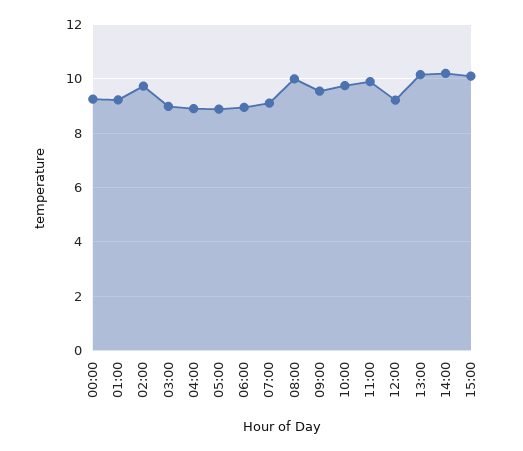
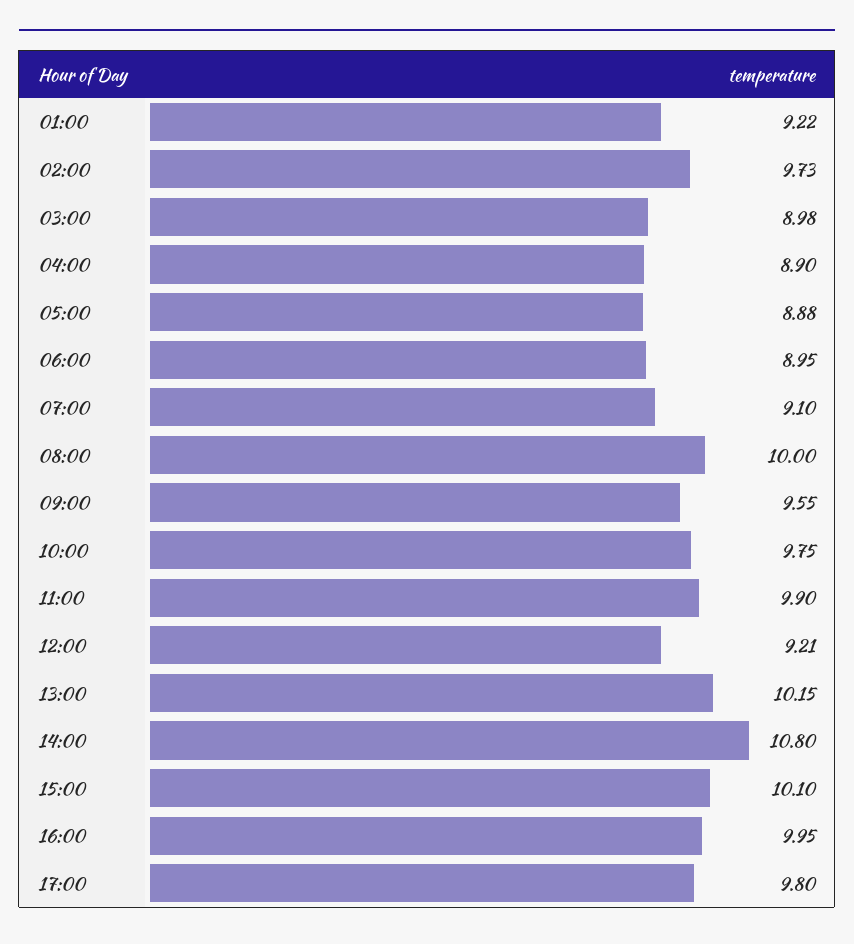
00:00: 9.25 -> none
14:00: 10.25 -> 10.8
16:00: none -> 9.95
17:00: none -> 9.8

